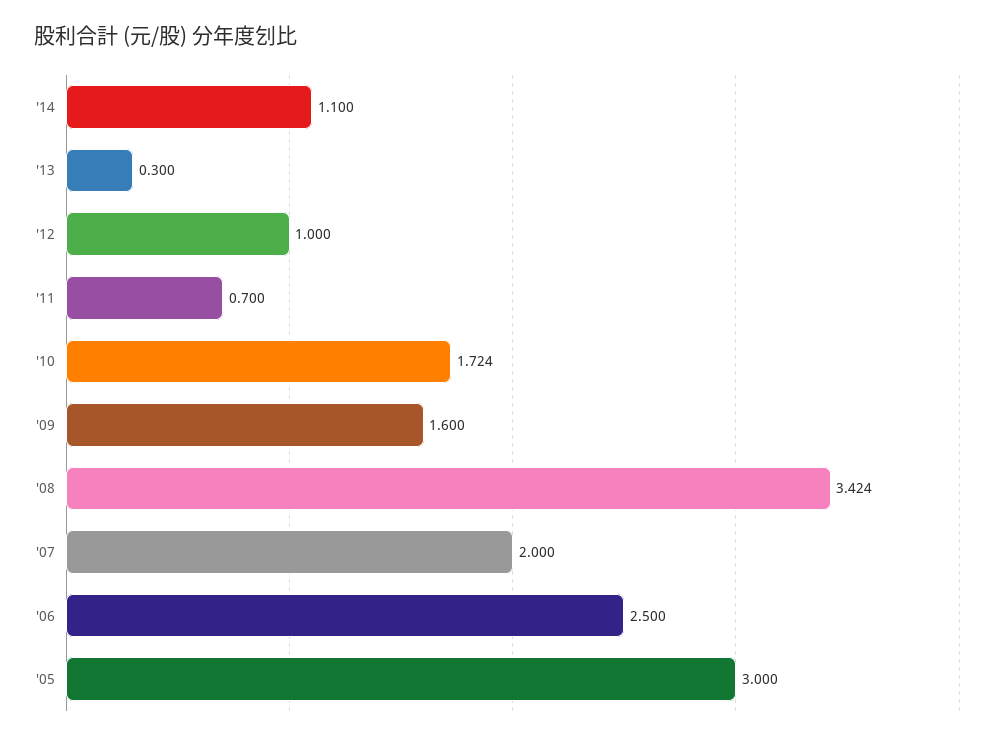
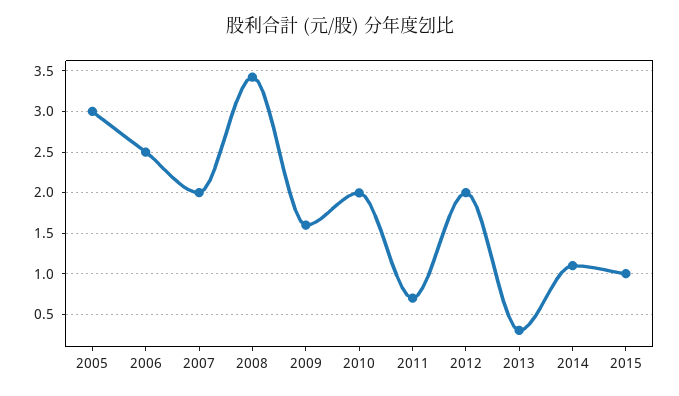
'12: 1 -> 2
'10: 1.724 -> 2
2015: none -> 1

